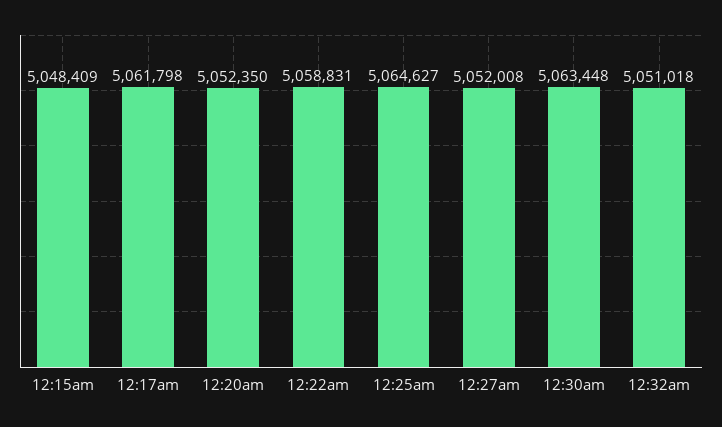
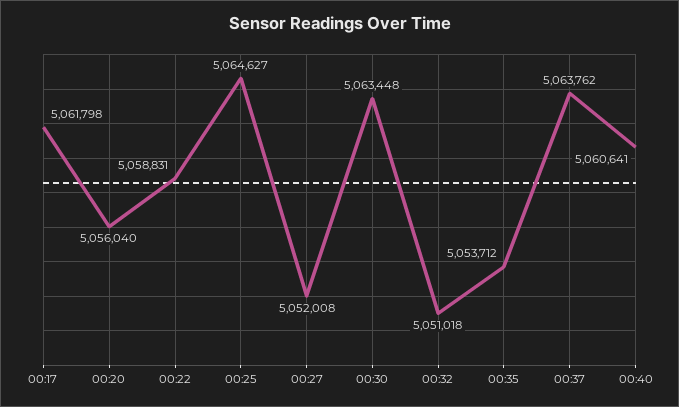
12:15am: 5048409 -> none
12:20am: 5052350 -> 5056040
00:35: none -> 5053712
00:37: none -> 5063762
00:40: none -> 5060641

